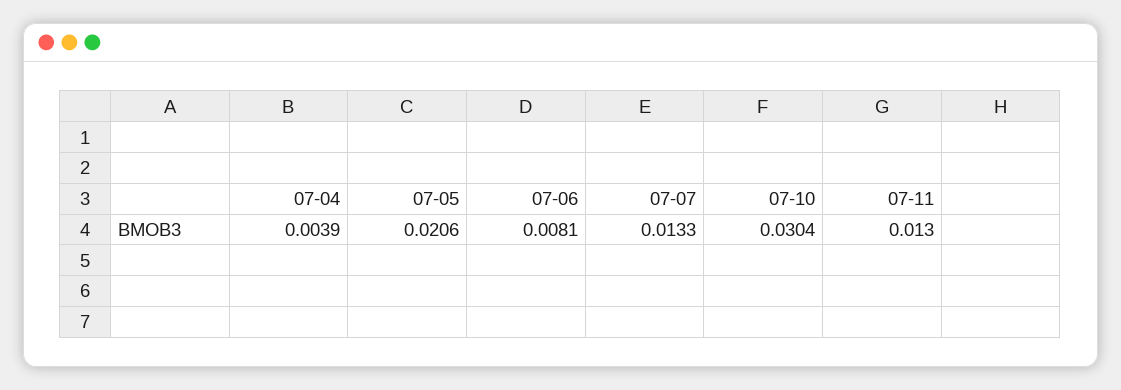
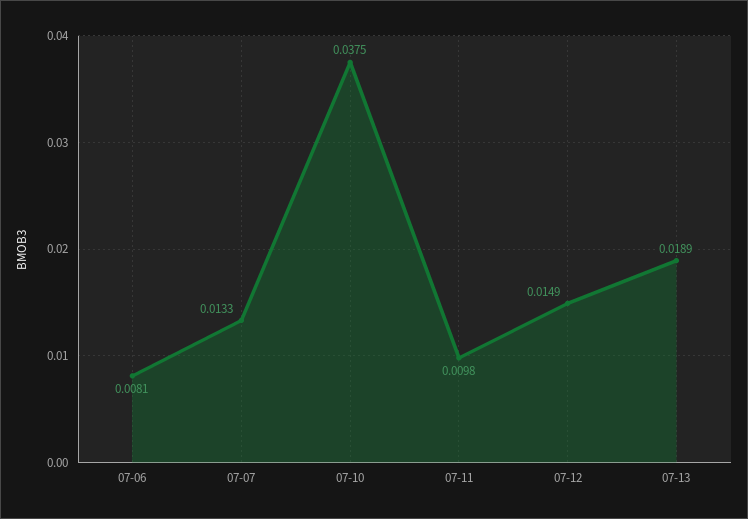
07-04: 0.0039 -> none
07-05: 0.0206 -> none
07-10: 0.0304 -> 0.0375
07-11: 0.013 -> 0.0098
07-12: none -> 0.0149
07-13: none -> 0.0189

